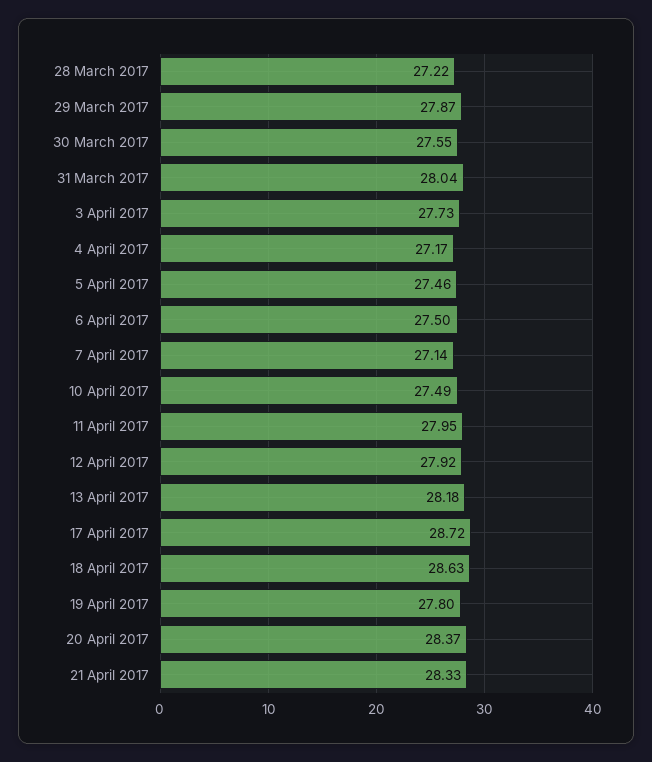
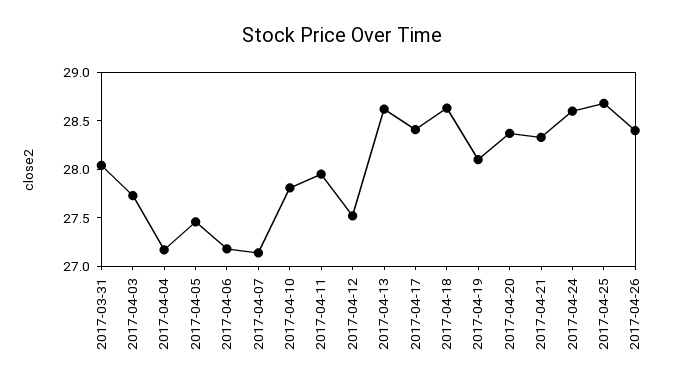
28 March 2017: 27.22 -> none
29 March 2017: 27.87 -> none
30 March 2017: 27.55 -> none
6 April 2017: 27.5 -> 27.2
10 April 2017: 27.49 -> 27.8
12 April 2017: 27.92 -> 27.5
13 April 2017: 28.18 -> 28.6
17 April 2017: 28.72 -> 28.4
19 April 2017: 27.8 -> 28.1
2017-04-24: none -> 28.6
2017-04-25: none -> 28.7
2017-04-26: none -> 28.4

